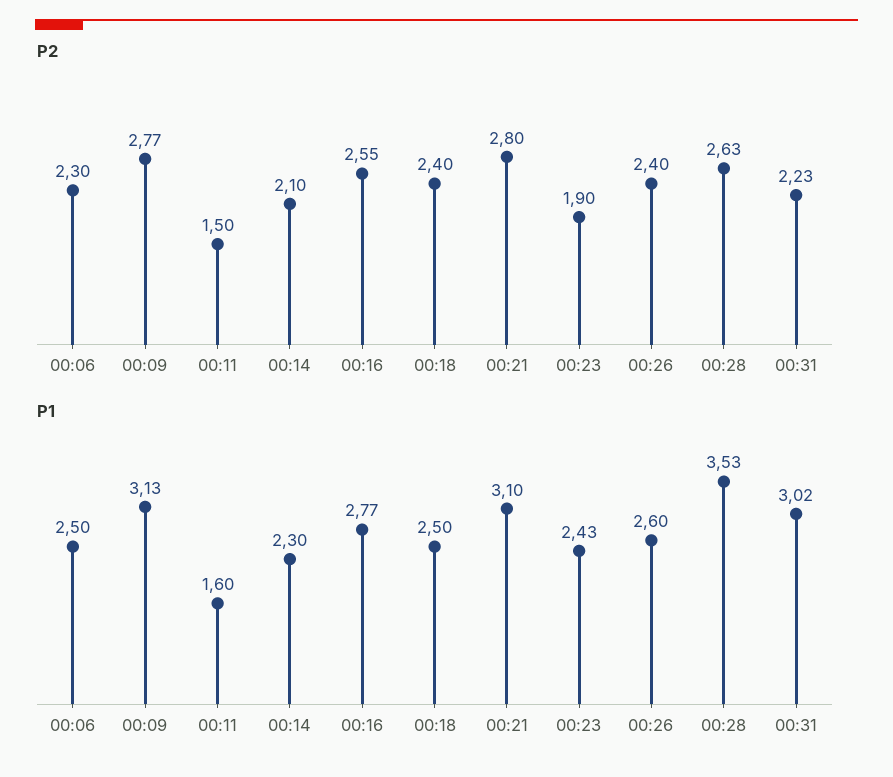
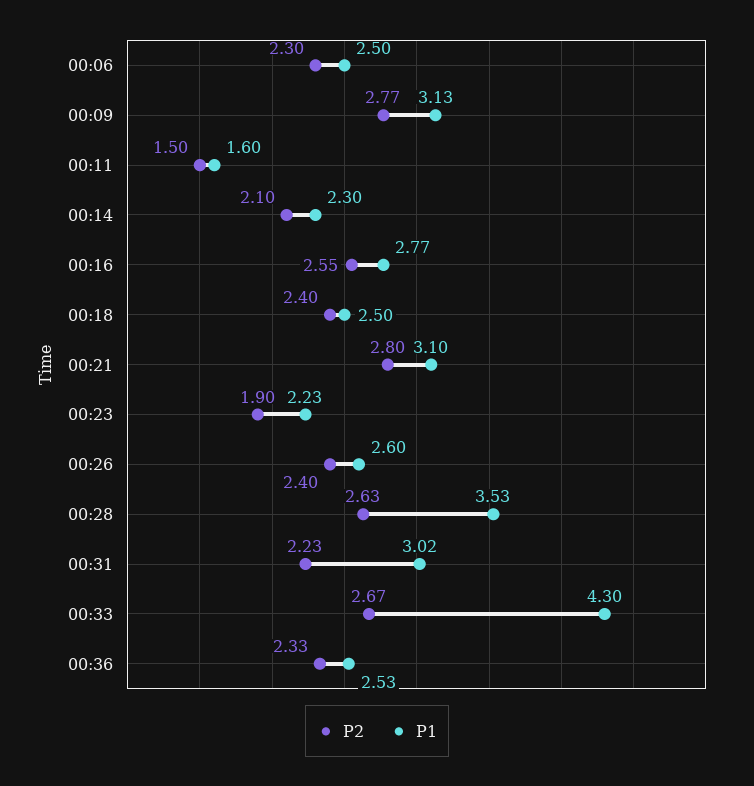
P1, 00:23: 2.43 -> 2.23
P2, 00:33: none -> 2.67
P1, 00:33: none -> 4.3
P2, 00:36: none -> 2.33
P1, 00:36: none -> 2.53

